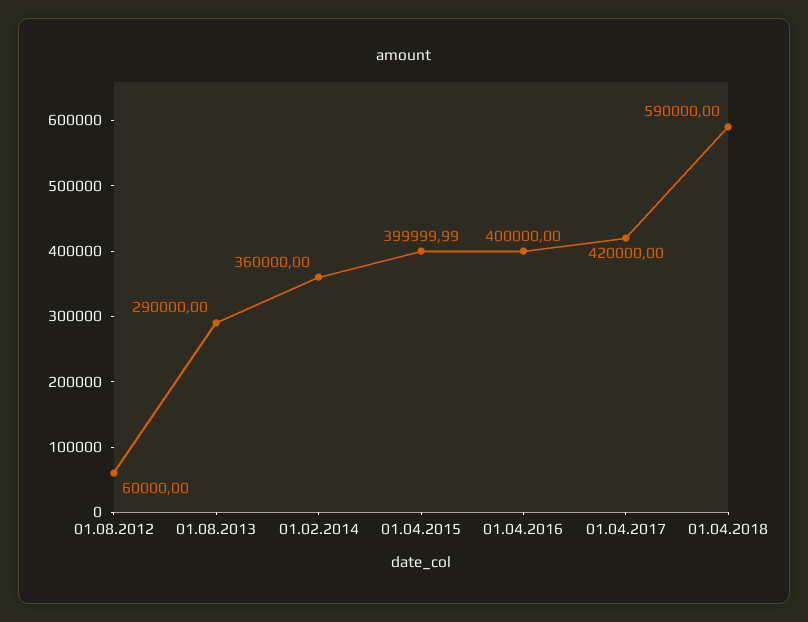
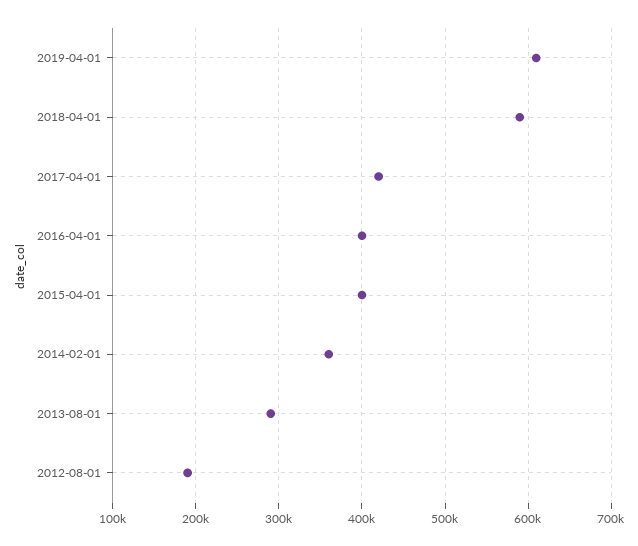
01.08.2012: 60000 -> 190000
2019-04-01: none -> 610000

